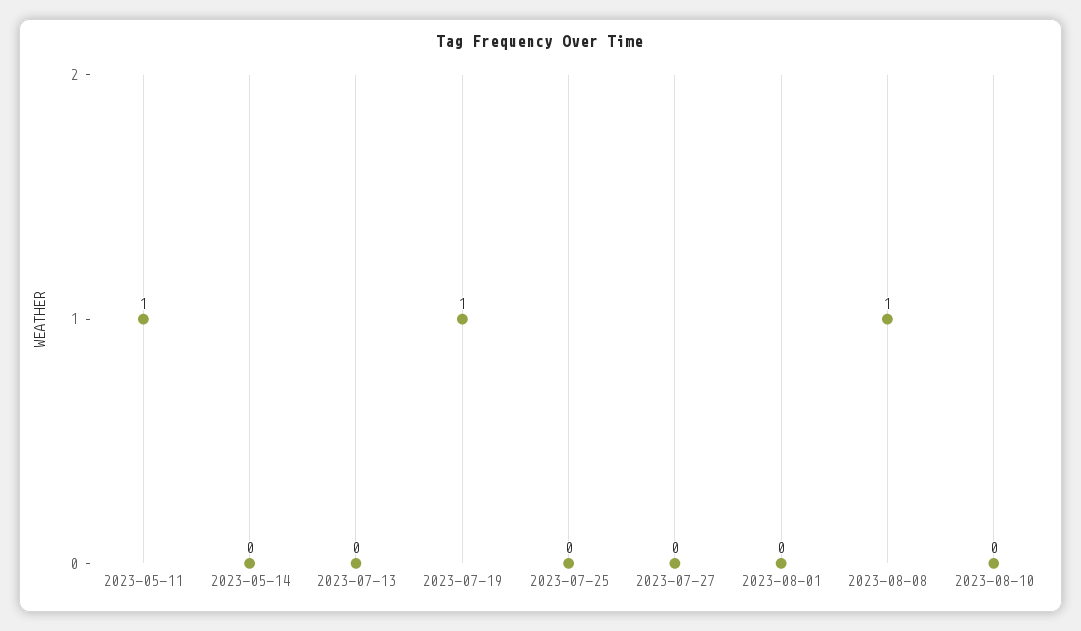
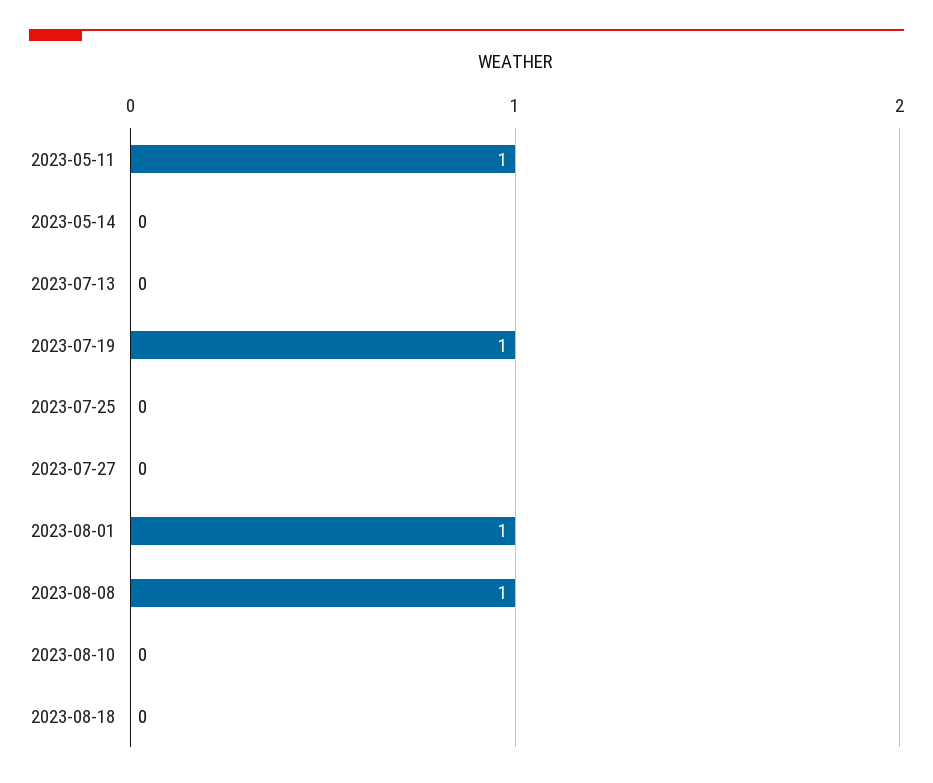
2023-08-01: 0 -> 1
2023-08-18: none -> 0

